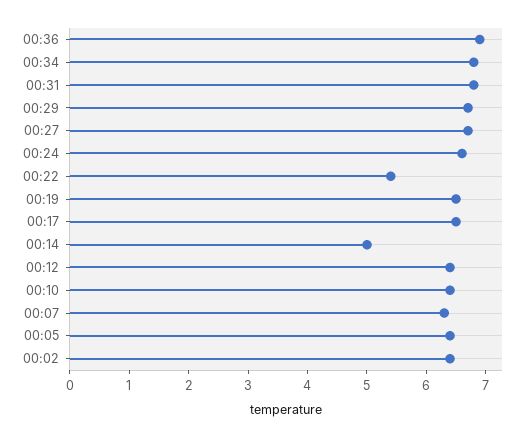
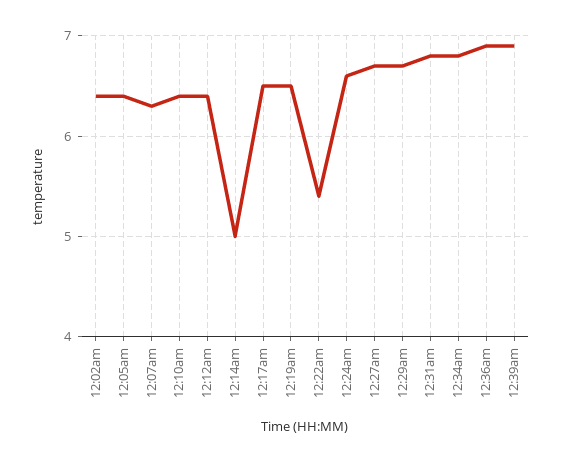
12:39am: none -> 6.9

